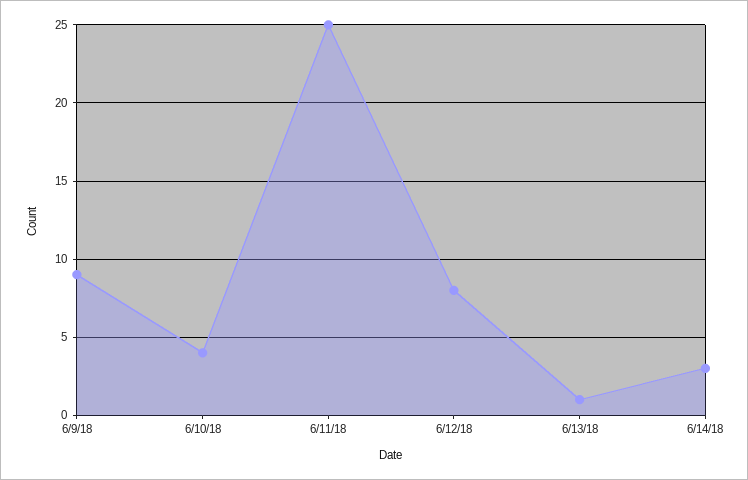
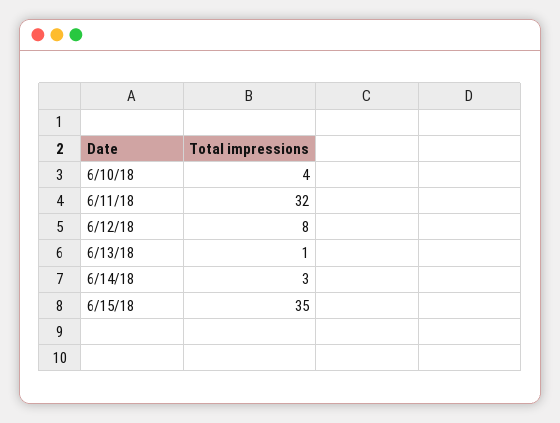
6/9/18: 9 -> none
6/11/18: 25 -> 32
6/15/18: none -> 35

